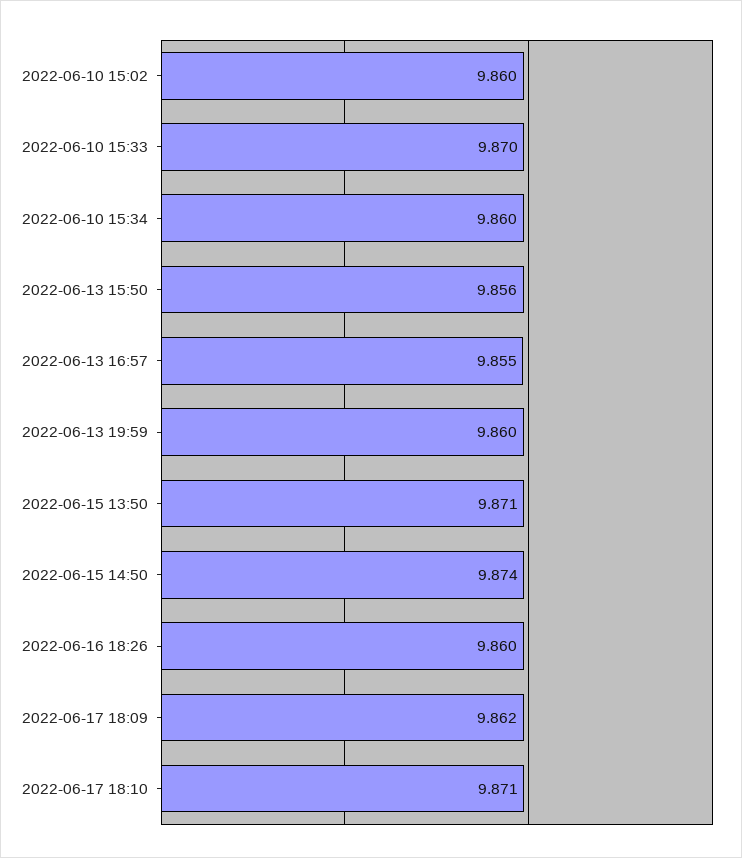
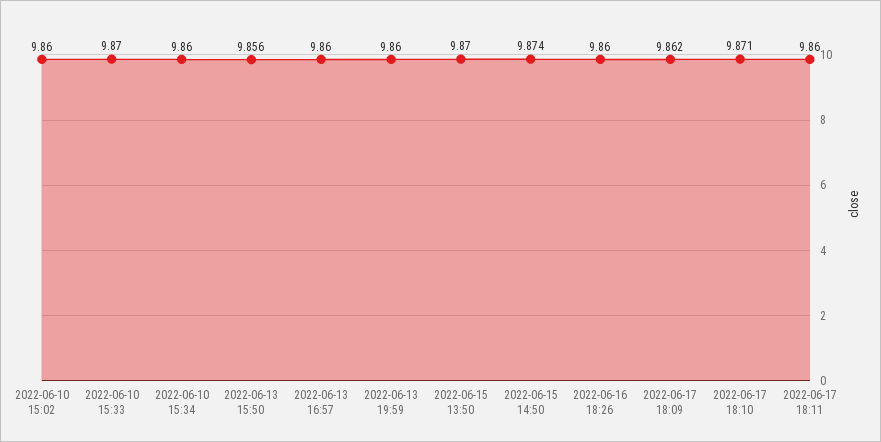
2022-06-13 16:57: 9.855 -> 9.86
2022-06-15 13:50: 9.871 -> 9.87
2022-06-17 18:11: none -> 9.86

